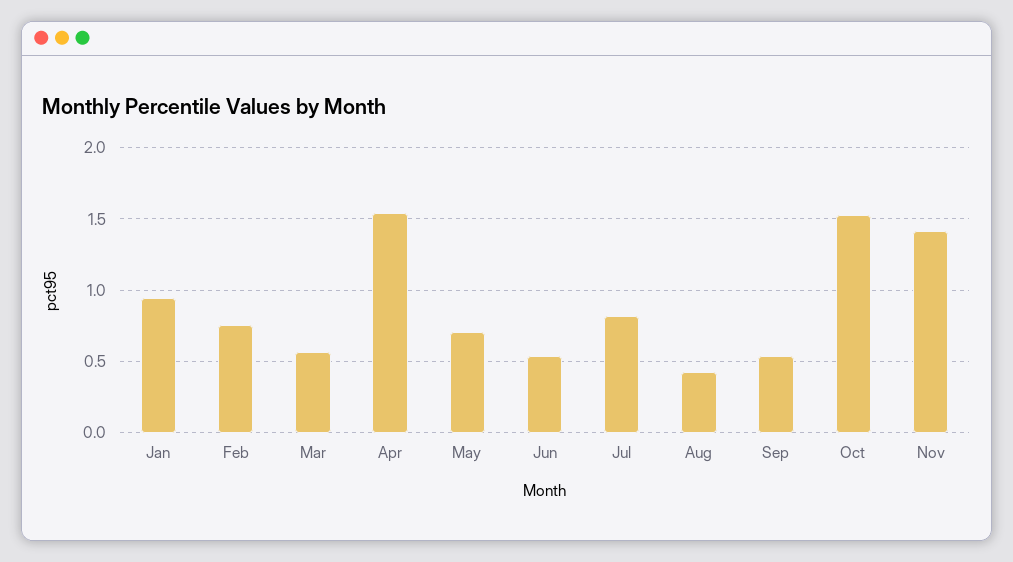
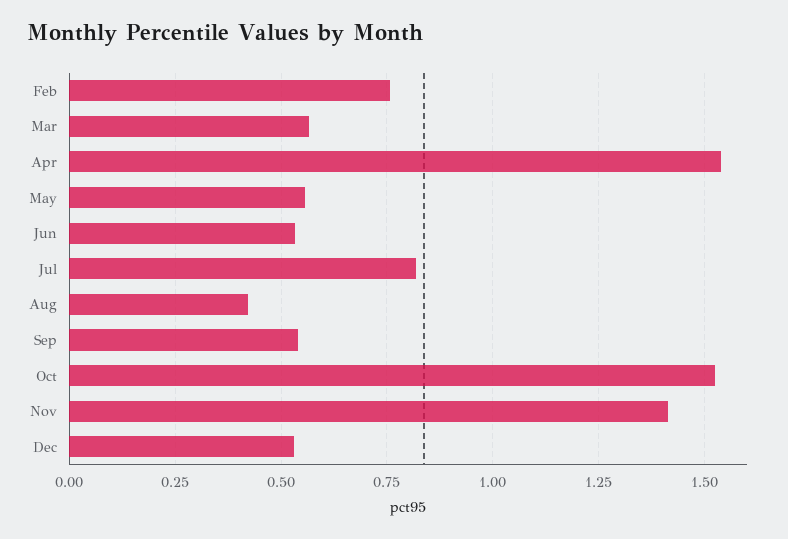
Jan: 0.95 -> none
May: 0.7 -> 0.55
Dec: none -> 0.525

